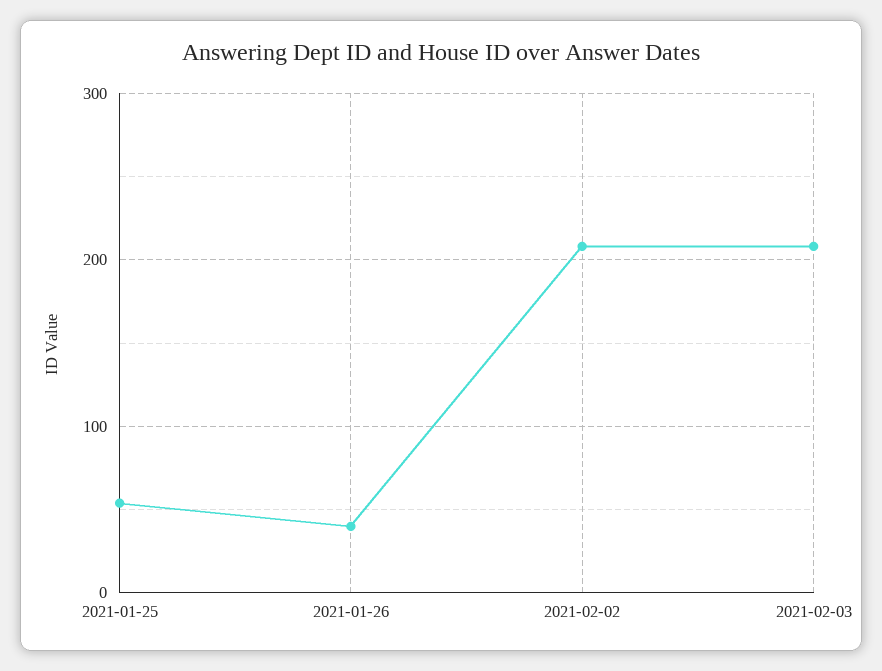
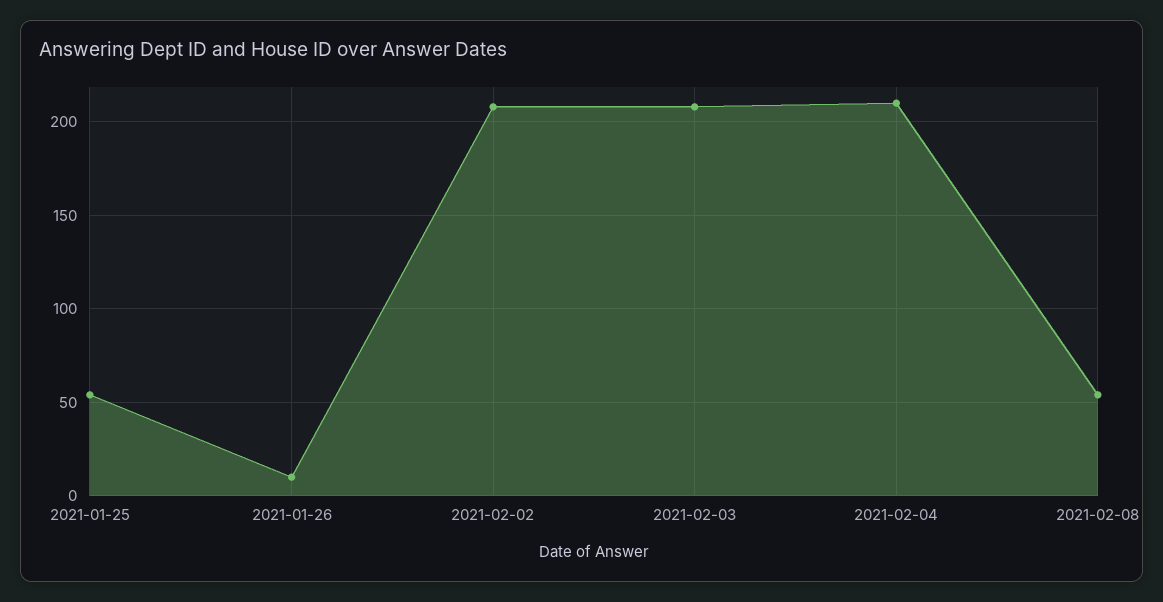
2021-01-26: 40 -> 10
2021-02-04: none -> 210
2021-02-08: none -> 55

